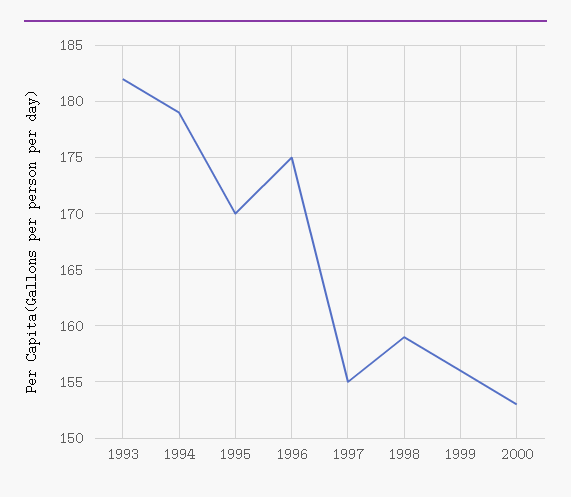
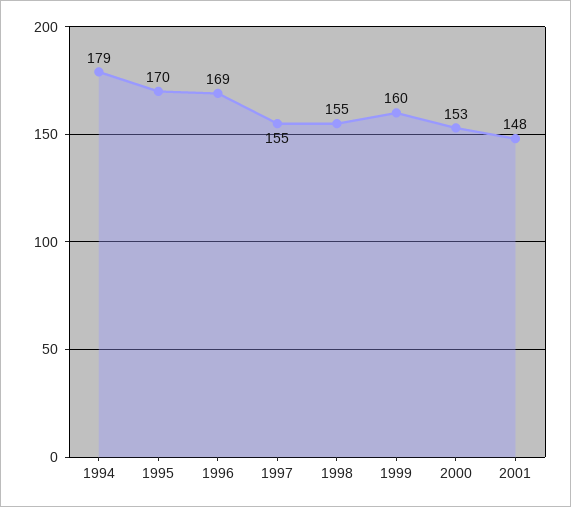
1993: 182 -> none
1996: 175 -> 169
1998: 159 -> 155
1999: 156 -> 160
2001: none -> 148

